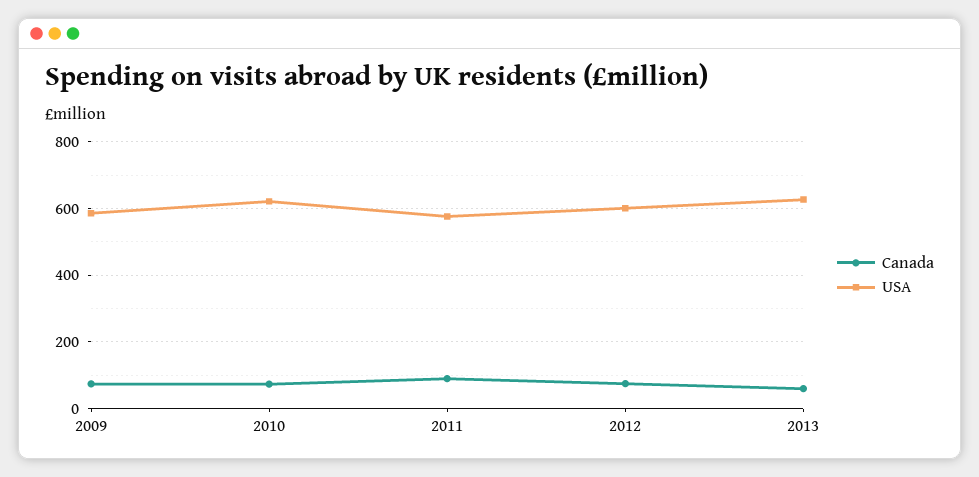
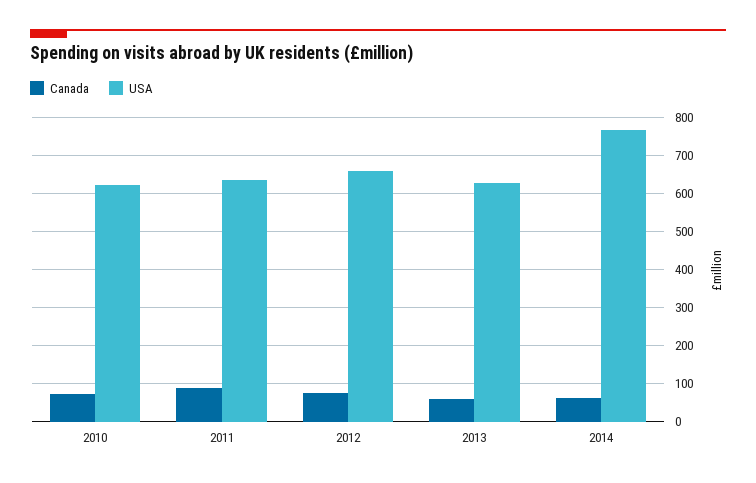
Canada, 2009: 80 -> none
USA, 2009: 580 -> none
USA, 2011: 580 -> 640
USA, 2012: 600 -> 660
Canada, 2014: none -> 60
USA, 2014: none -> 760

